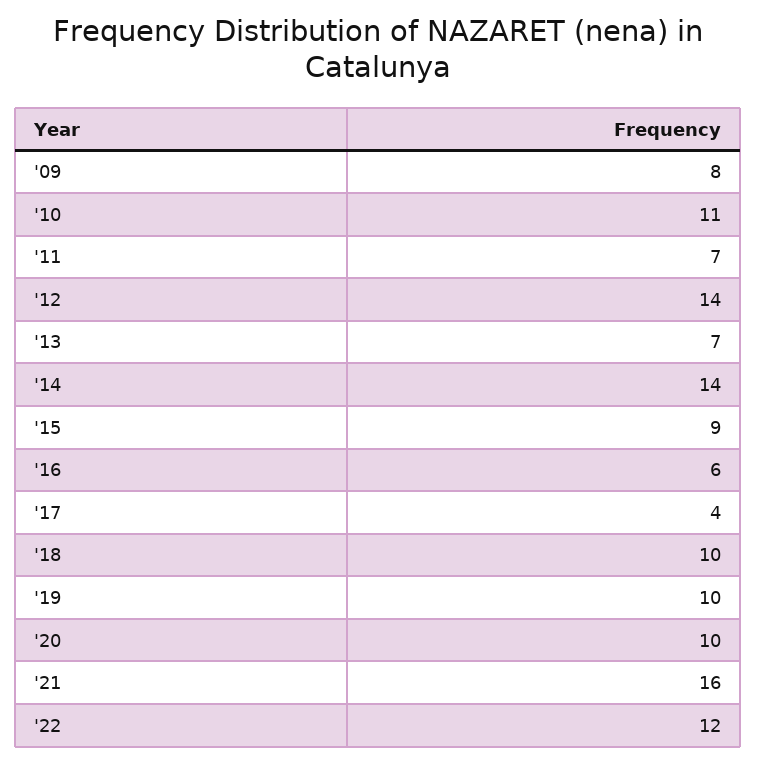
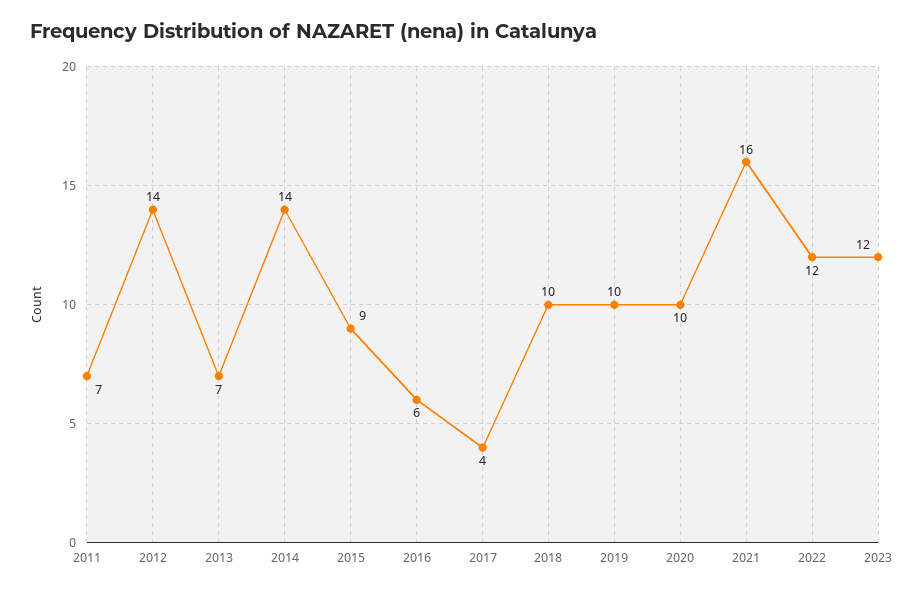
'09: 8 -> none
'10: 11 -> none
2023: none -> 12

